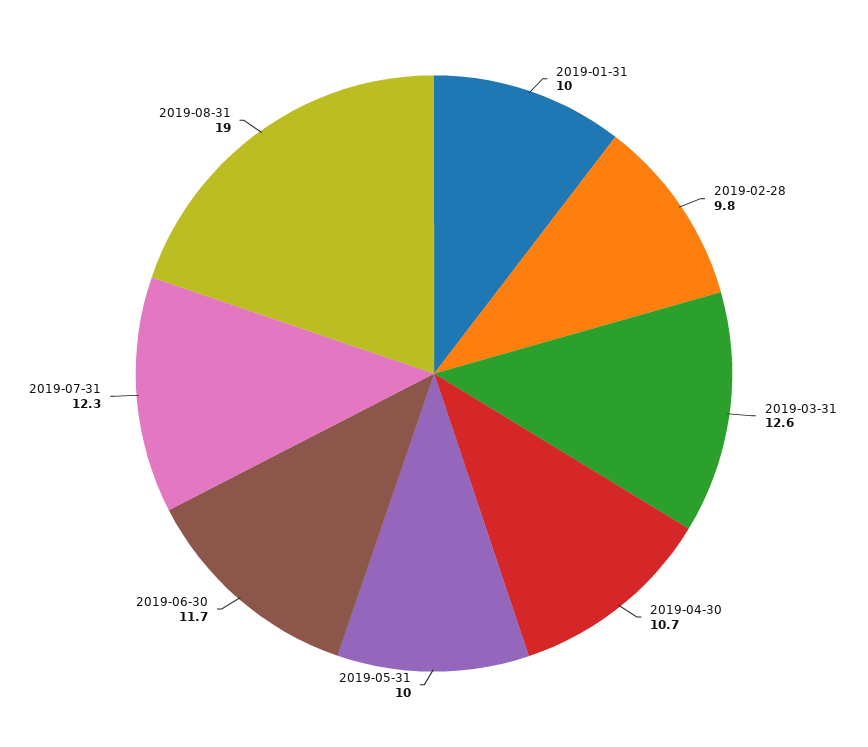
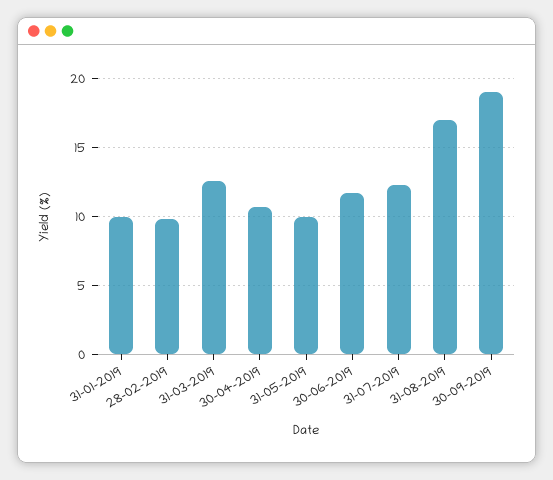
2019-08-31: 19 -> 17
30-09-2019: none -> 19

